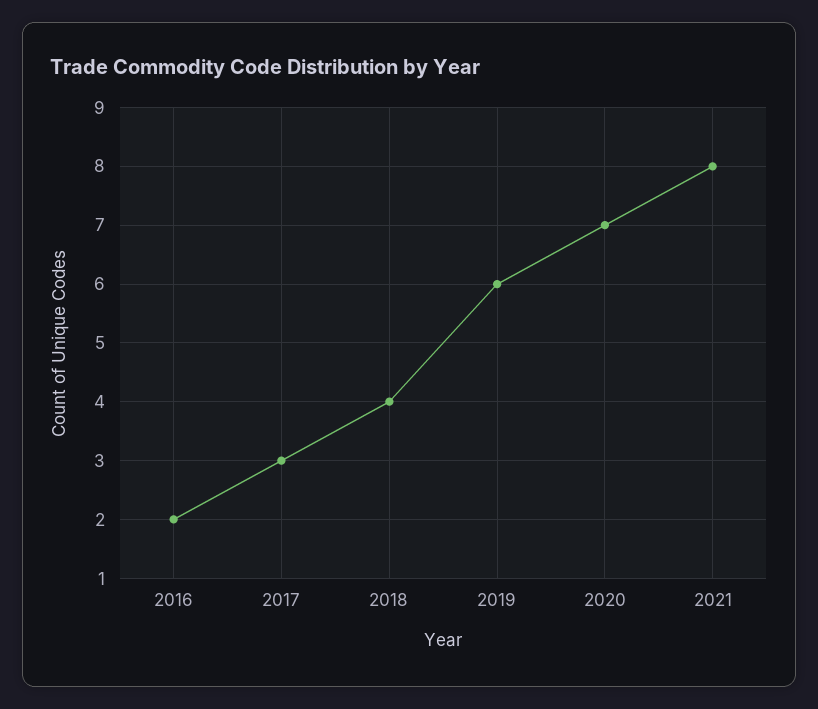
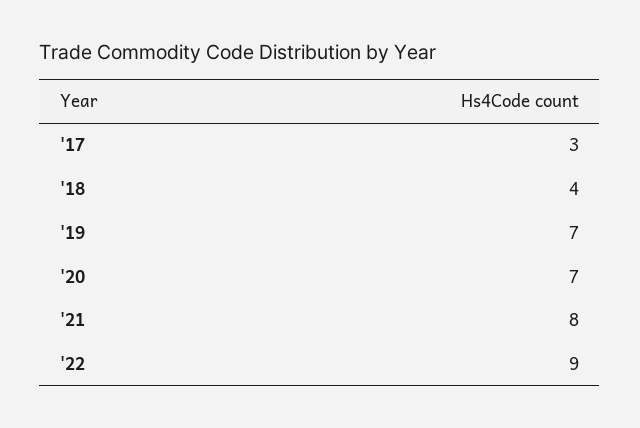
2016: 2 -> none
2019: 6 -> 7
'22: none -> 9

